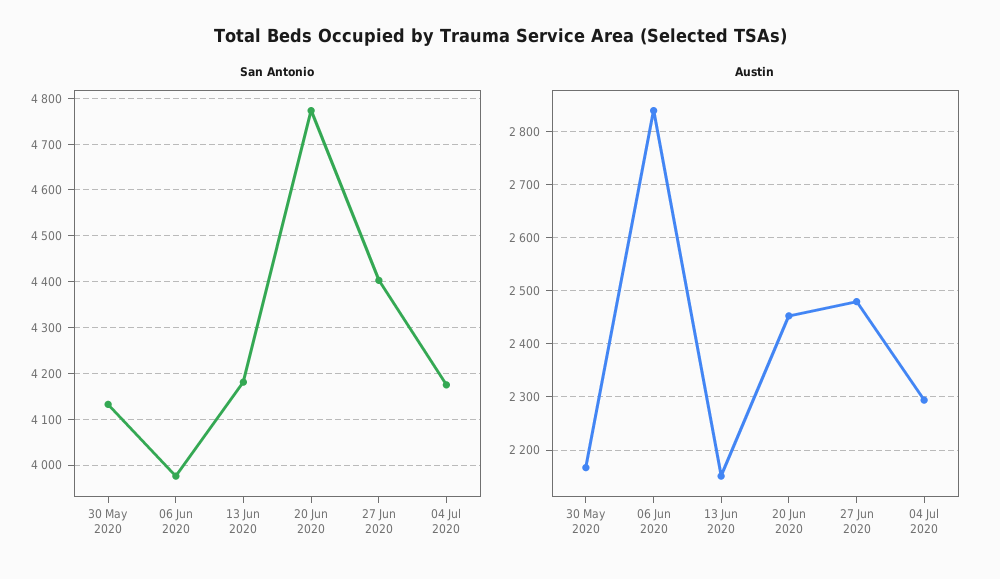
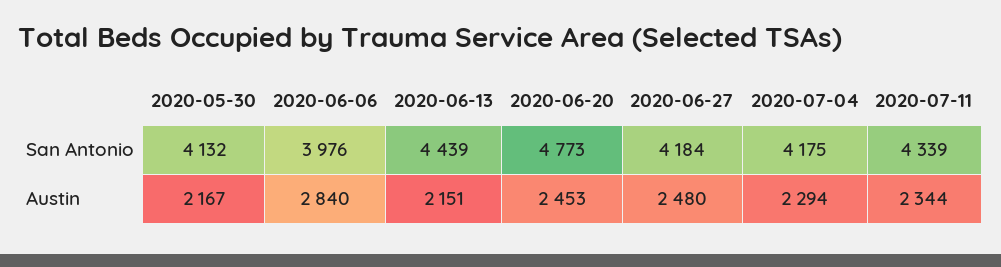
San Antonio, 13 Jun 2020: 4180 -> 4439
San Antonio, 27 Jun 2020: 4400 -> 4184
San Antonio, 2020-07-11: none -> 4339
Austin, 2020-07-11: none -> 2344

